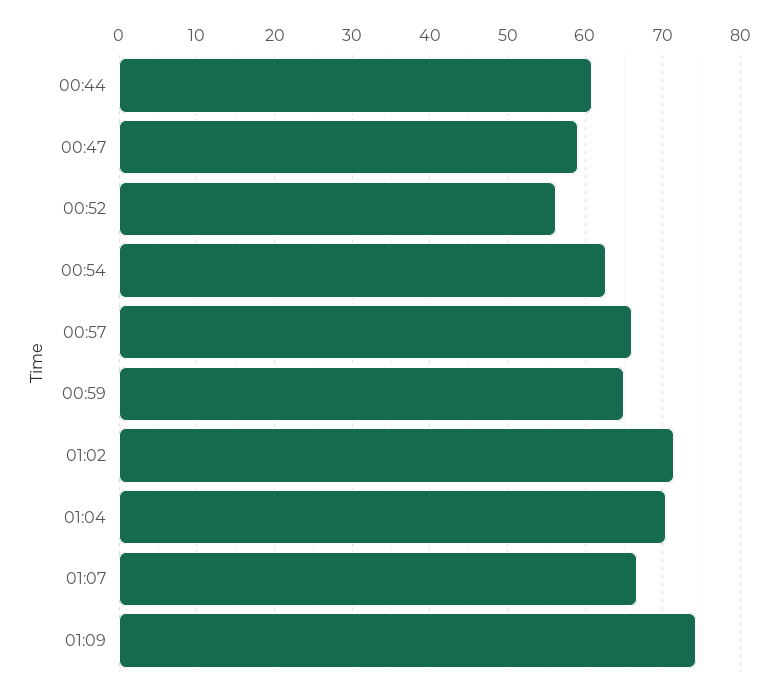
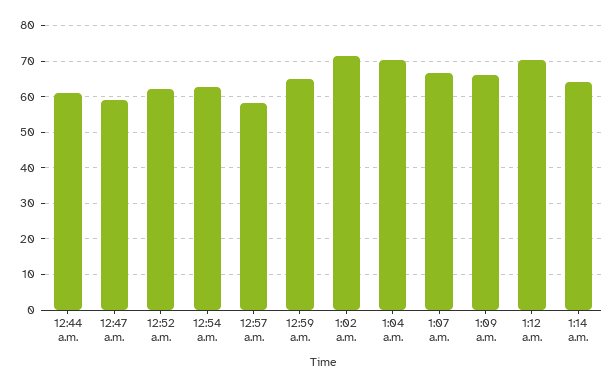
00:52: 56 -> 62
00:57: 66 -> 58
01:09: 74 -> 66
1:12 a.m.: none -> 70
1:14 a.m.: none -> 64

